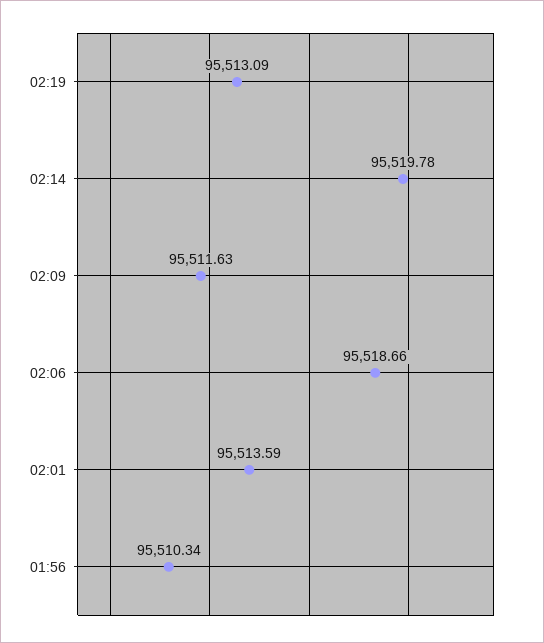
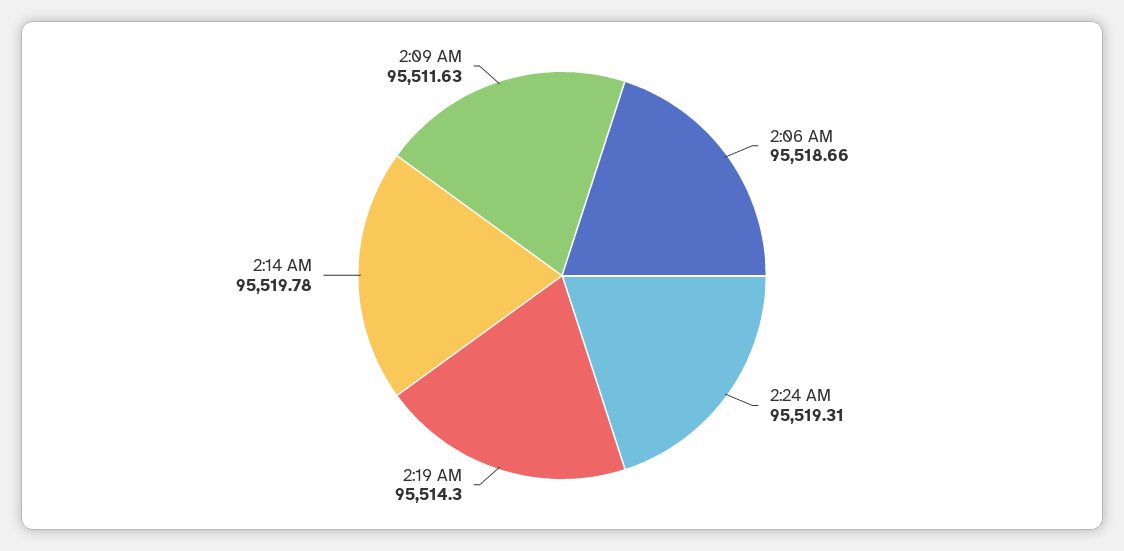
02:19: 95513.09 -> 95514.3
02:01: 95513.59 -> none
01:56: 95510.34 -> none
2:24 AM: none -> 95519.31

